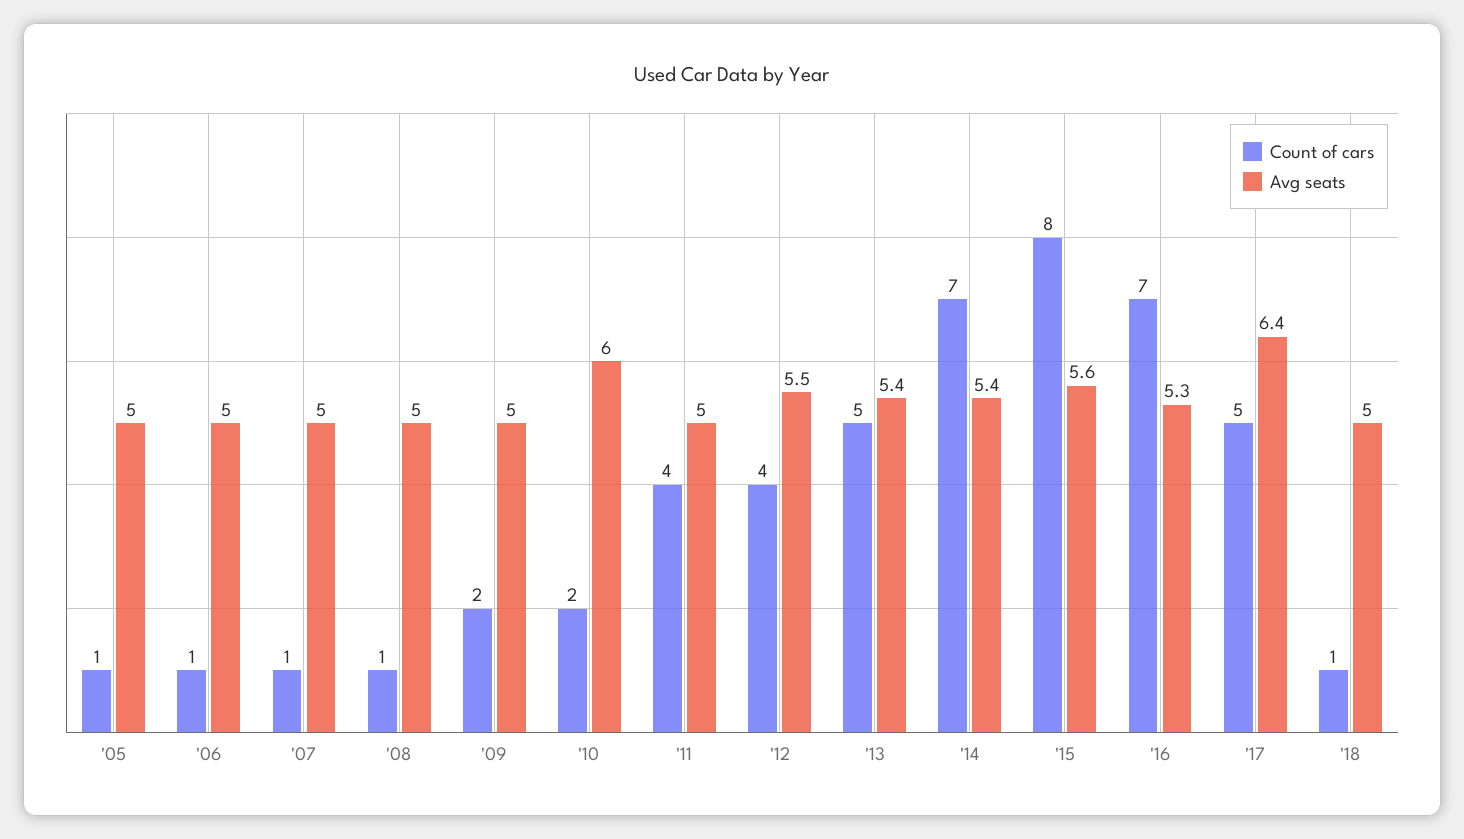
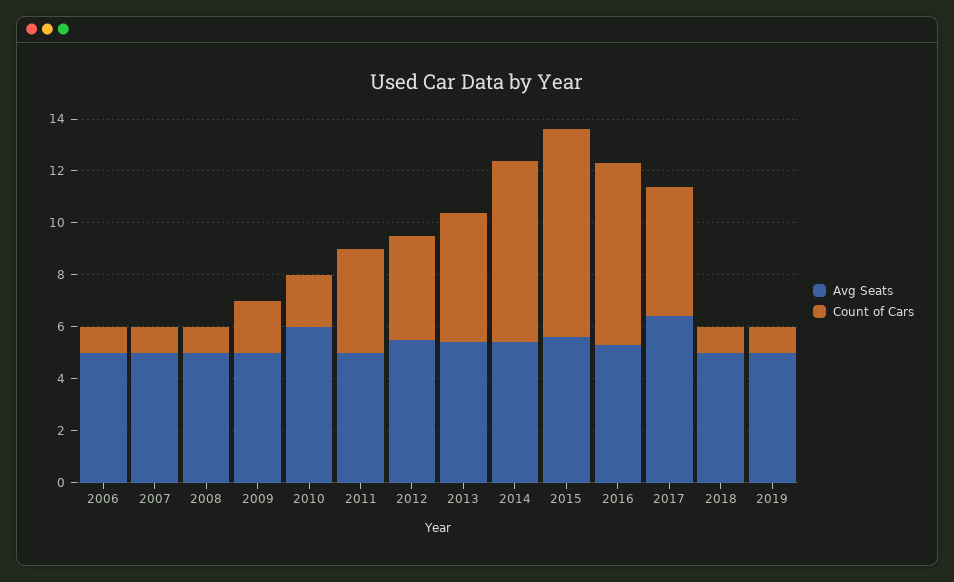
Count of cars, '05: 1 -> none
Avg seats, '05: 5 -> none
Avg seats, 2019: none -> 5
Count of cars, 2019: none -> 1

